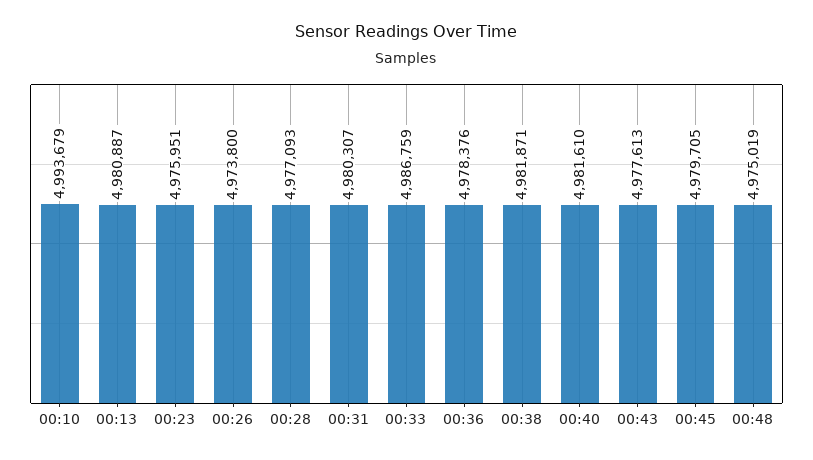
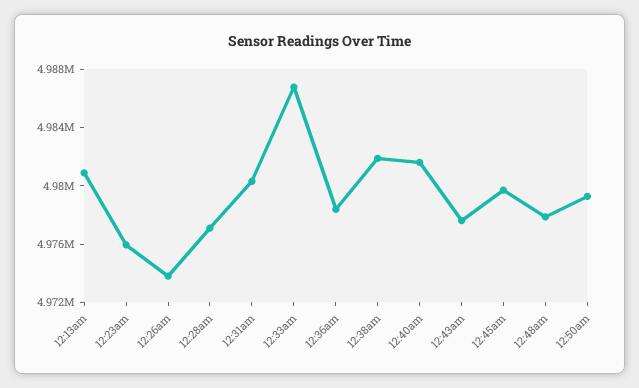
00:10: 4993679 -> none
00:48: 4975019 -> 4978000
12:50am: none -> 4979000

